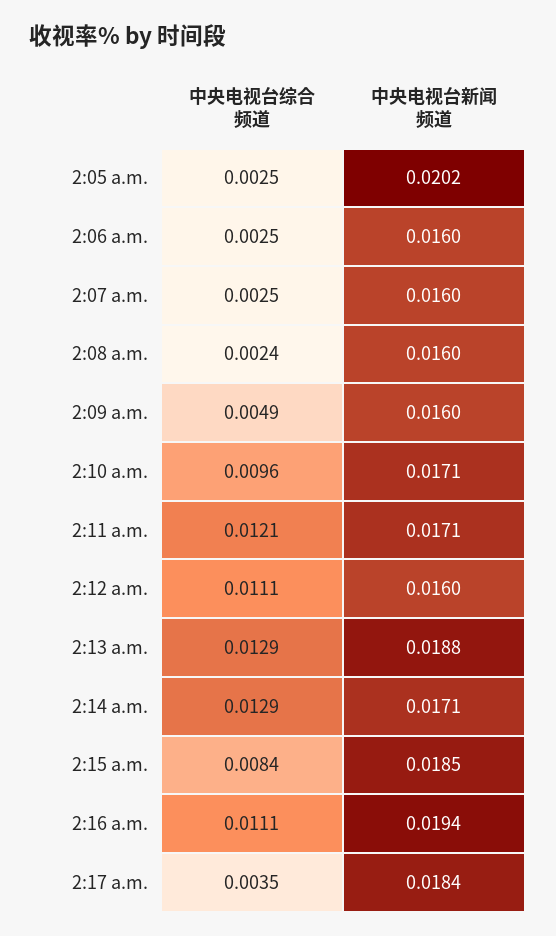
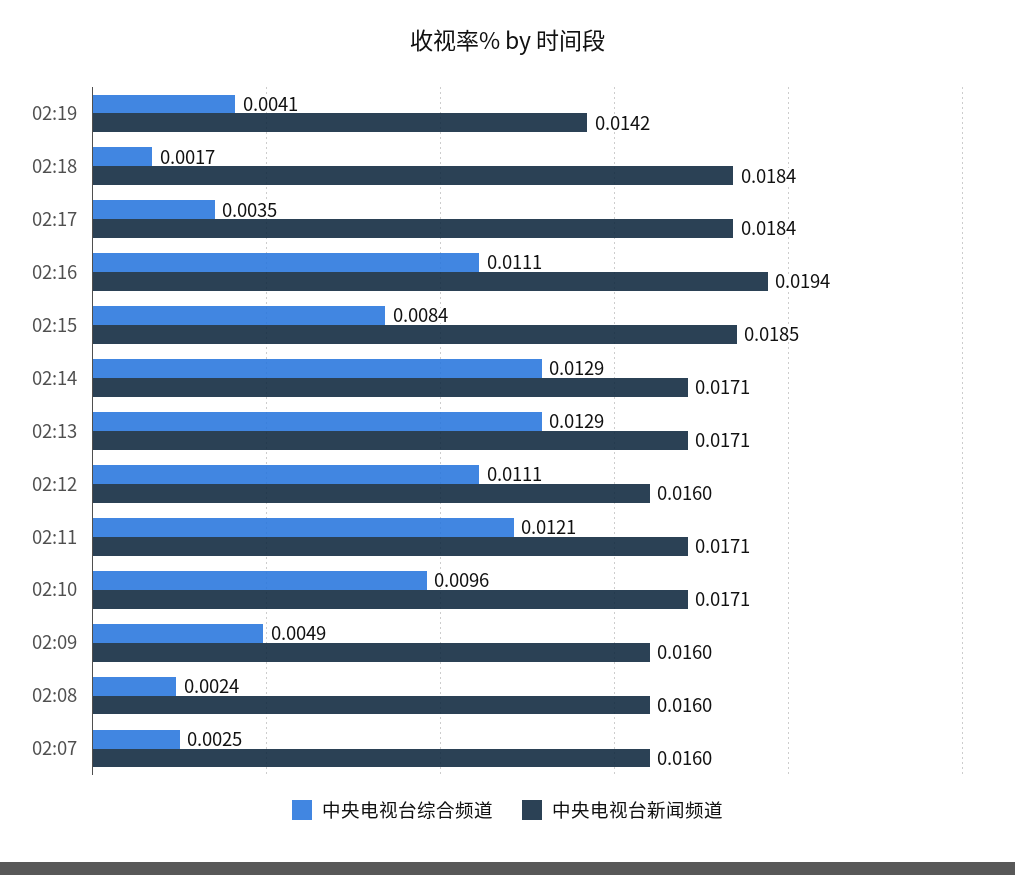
中央电视台综合频道, 2:05 a.m.: 0.0025 -> none
中央电视台新闻频道, 2:05 a.m.: 0.0202 -> none
中央电视台综合频道, 2:06 a.m.: 0.0025 -> none
中央电视台新闻频道, 2:06 a.m.: 0.016 -> none
中央电视台新闻频道, 2:13 a.m.: 0.0188 -> 0.0171
中央电视台综合频道, 02:19: none -> 0.0041
中央电视台新闻频道, 02:19: none -> 0.0142
中央电视台综合频道, 02:18: none -> 0.0017
中央电视台新闻频道, 02:18: none -> 0.0184

